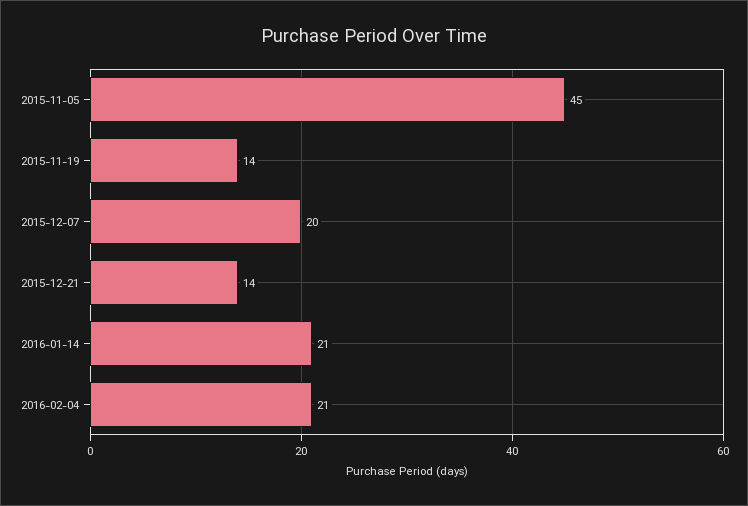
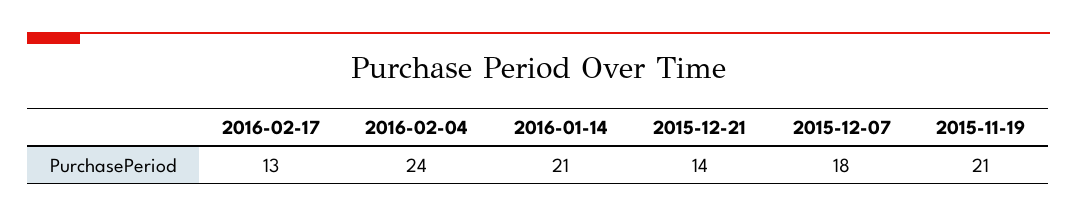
2015-11-05: 45 -> none
2015-11-19: 14 -> 21
2015-12-07: 20 -> 18
2016-02-04: 21 -> 24
2016-02-17: none -> 13

